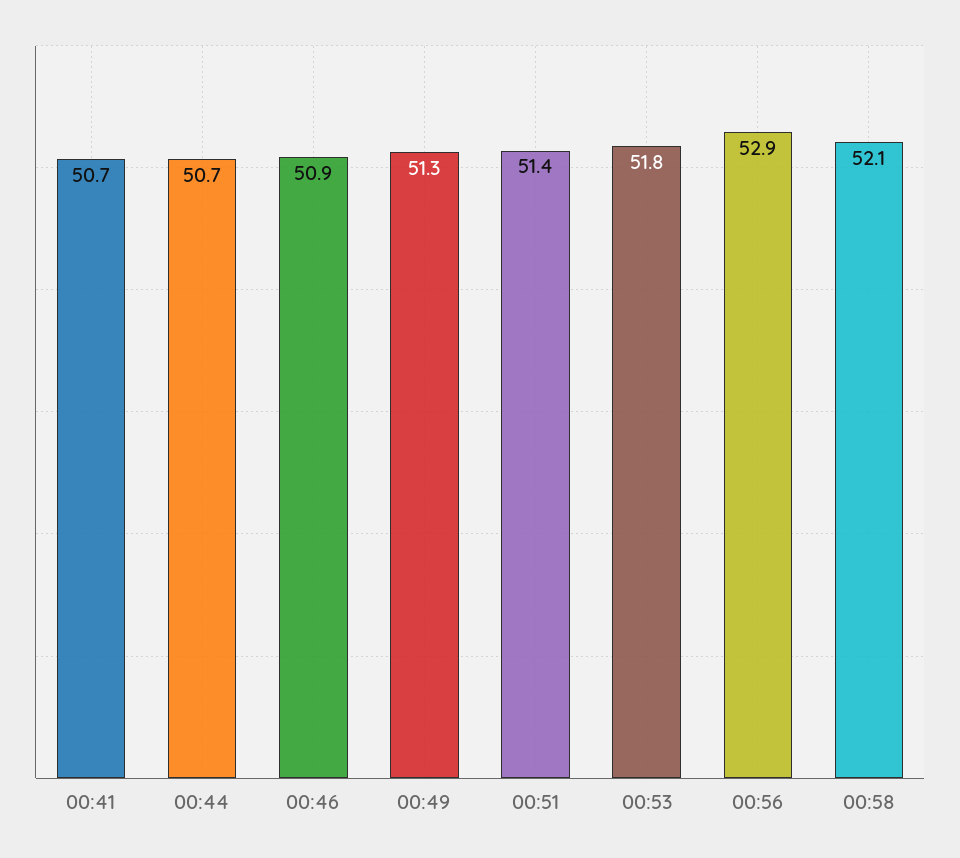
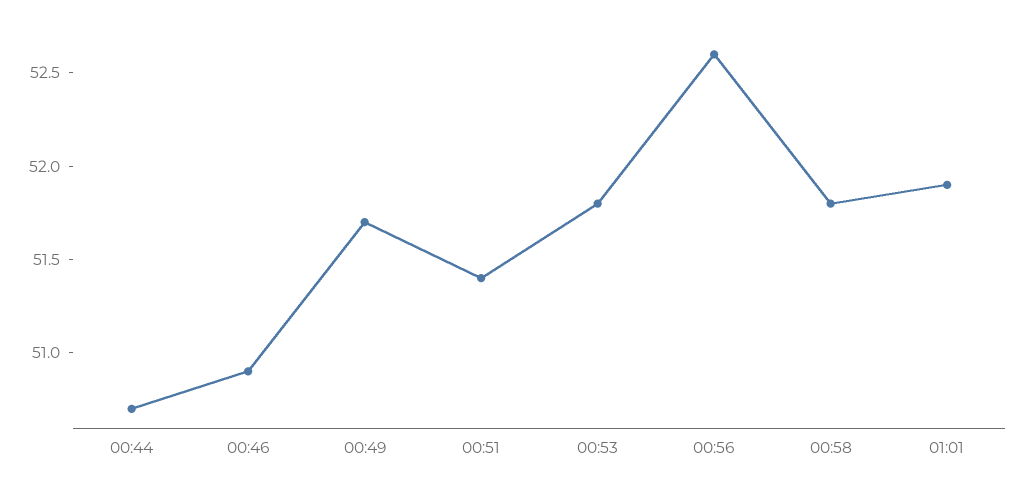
00:41: 50.7 -> none
00:49: 51.3 -> 51.7
00:56: 52.9 -> 52.6
00:58: 52.1 -> 51.8
01:01: none -> 51.9

